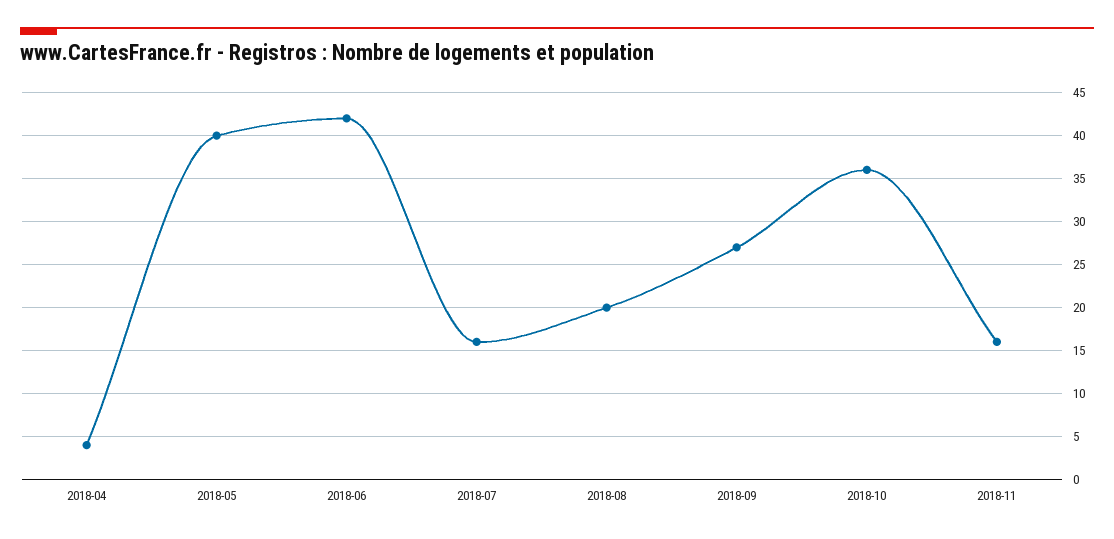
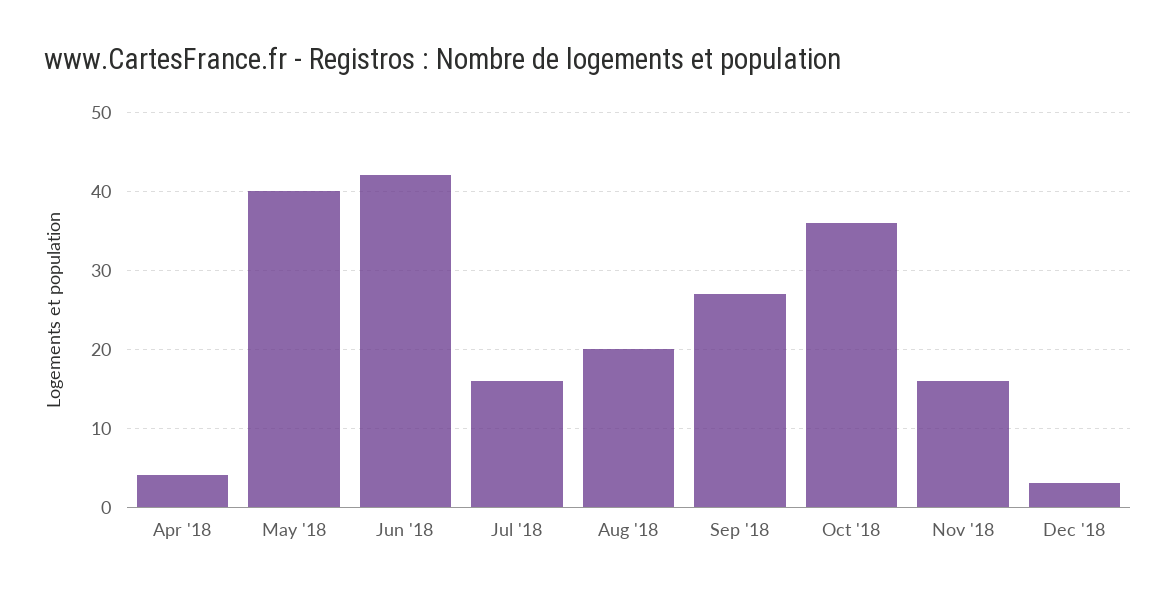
Dec '18: none -> 3

